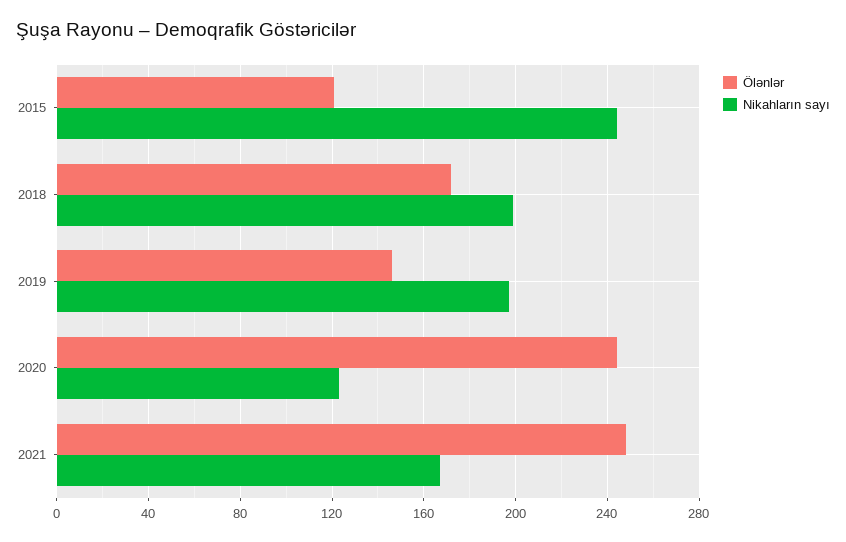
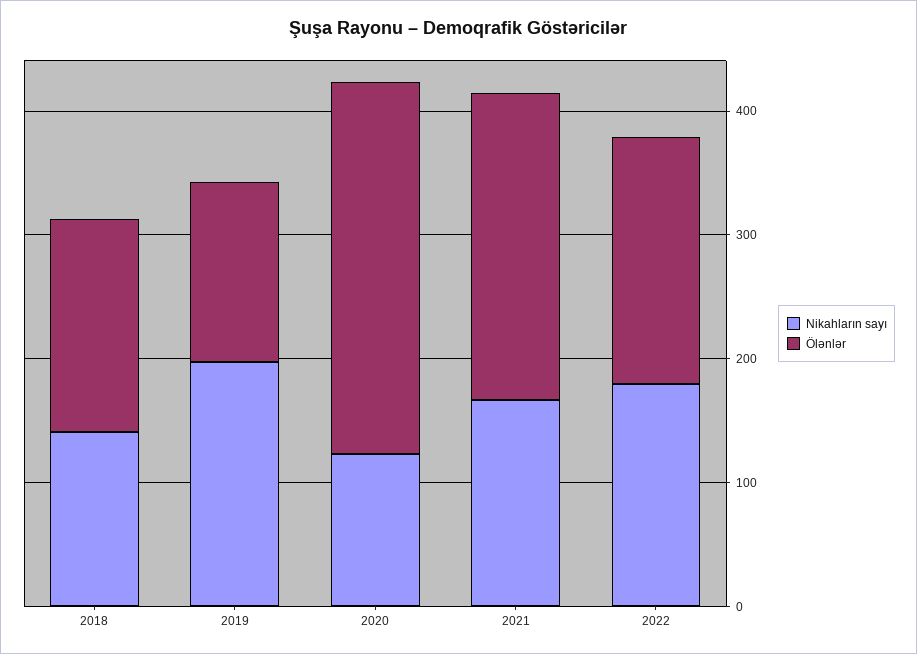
Ölənlər, 2015: 120 -> none
Nikahların sayı, 2015: 245 -> none
Nikahların sayı, 2018: 200 -> 140
Ölənlər, 2020: 245 -> 300
Nikahların sayı, 2022: none -> 180
Ölənlər, 2022: none -> 200

